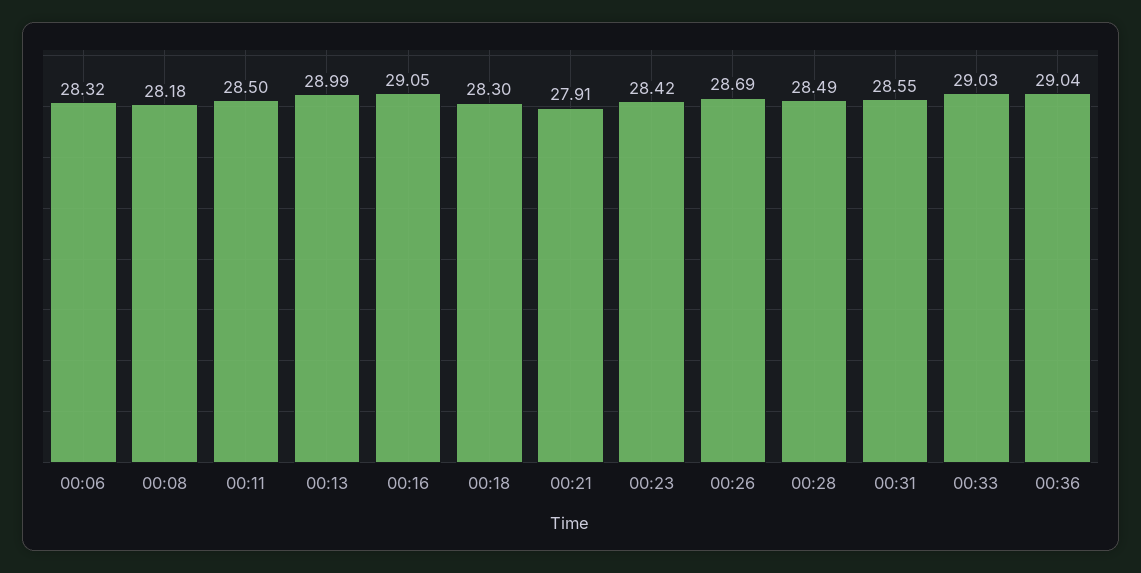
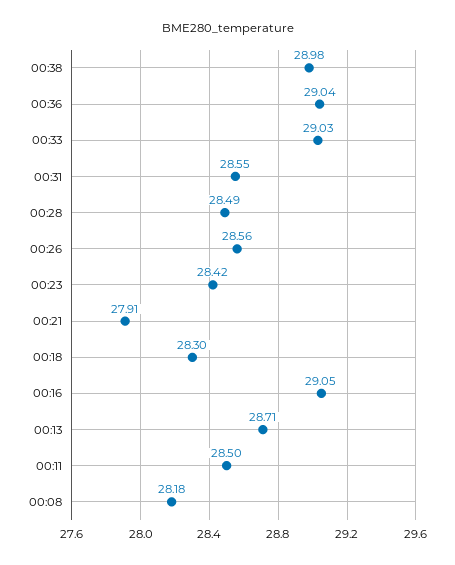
00:06: 28.32 -> none
00:13: 28.99 -> 28.71
00:26: 28.69 -> 28.56
00:38: none -> 28.98

